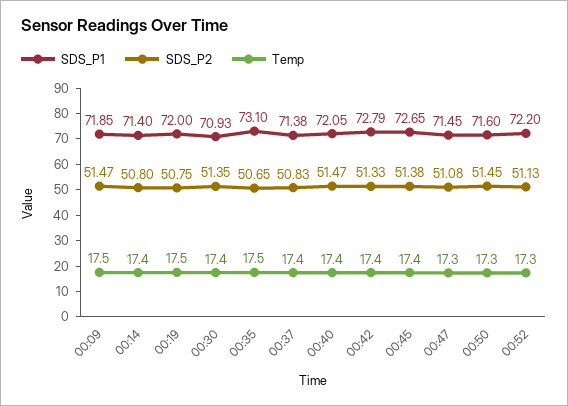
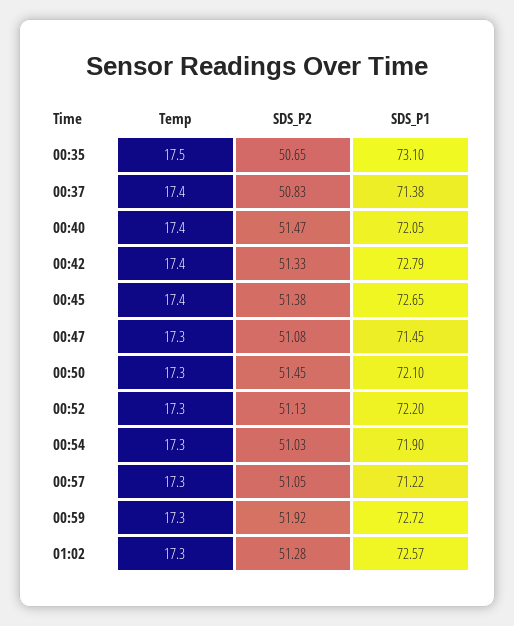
SDS_P1, 00:09: 71.85 -> none
SDS_P2, 00:09: 51.47 -> none
Temp, 00:09: 17.5 -> none
SDS_P1, 00:14: 71.4 -> none
SDS_P2, 00:14: 50.8 -> none
Temp, 00:14: 17.4 -> none
SDS_P1, 00:19: 72 -> none
SDS_P2, 00:19: 50.75 -> none
Temp, 00:19: 17.5 -> none
SDS_P1, 00:30: 70.93 -> none
SDS_P2, 00:30: 51.35 -> none
Temp, 00:30: 17.4 -> none
SDS_P1, 00:50: 71.6 -> 72.1
Temp, 00:54: none -> 17.3
SDS_P2, 00:54: none -> 51.03
SDS_P1, 00:54: none -> 71.9
Temp, 00:57: none -> 17.3
SDS_P2, 00:57: none -> 51.05
SDS_P1, 00:57: none -> 71.22
Temp, 00:59: none -> 17.3
SDS_P2, 00:59: none -> 51.92
SDS_P1, 00:59: none -> 72.72
Temp, 01:02: none -> 17.3
SDS_P2, 01:02: none -> 51.28
SDS_P1, 01:02: none -> 72.57

